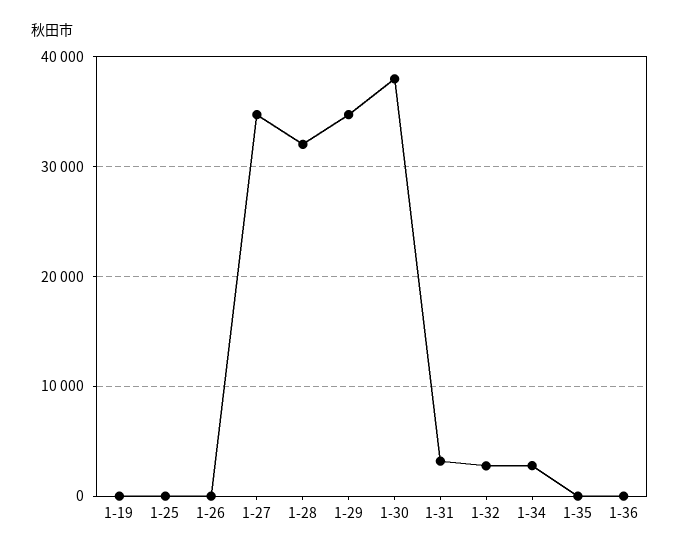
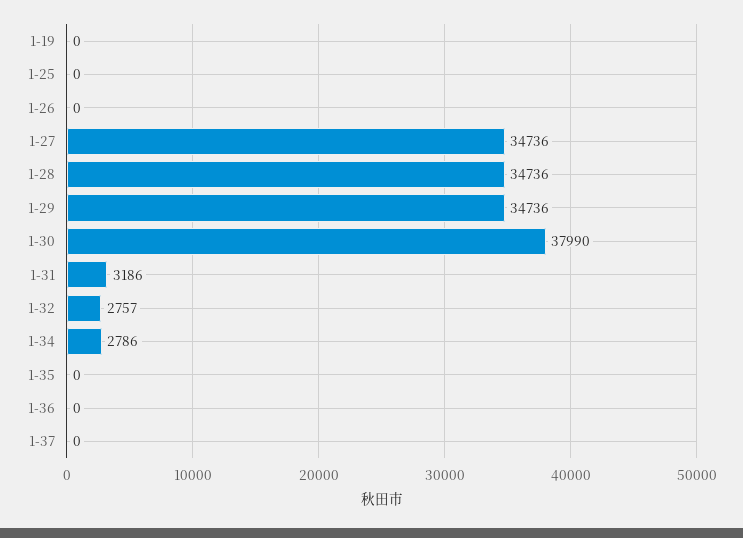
1-28: 32000 -> 34736
1-37: none -> 0

